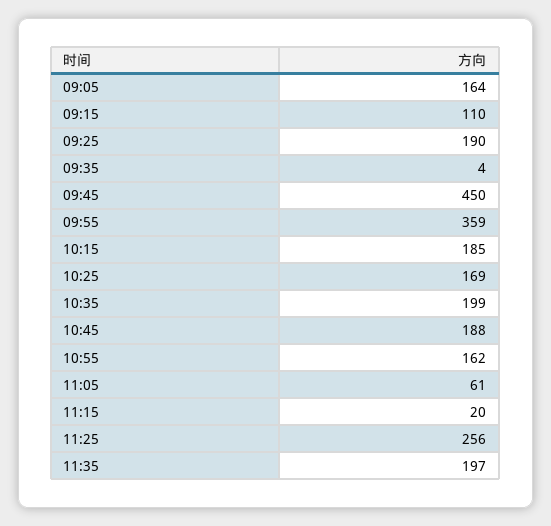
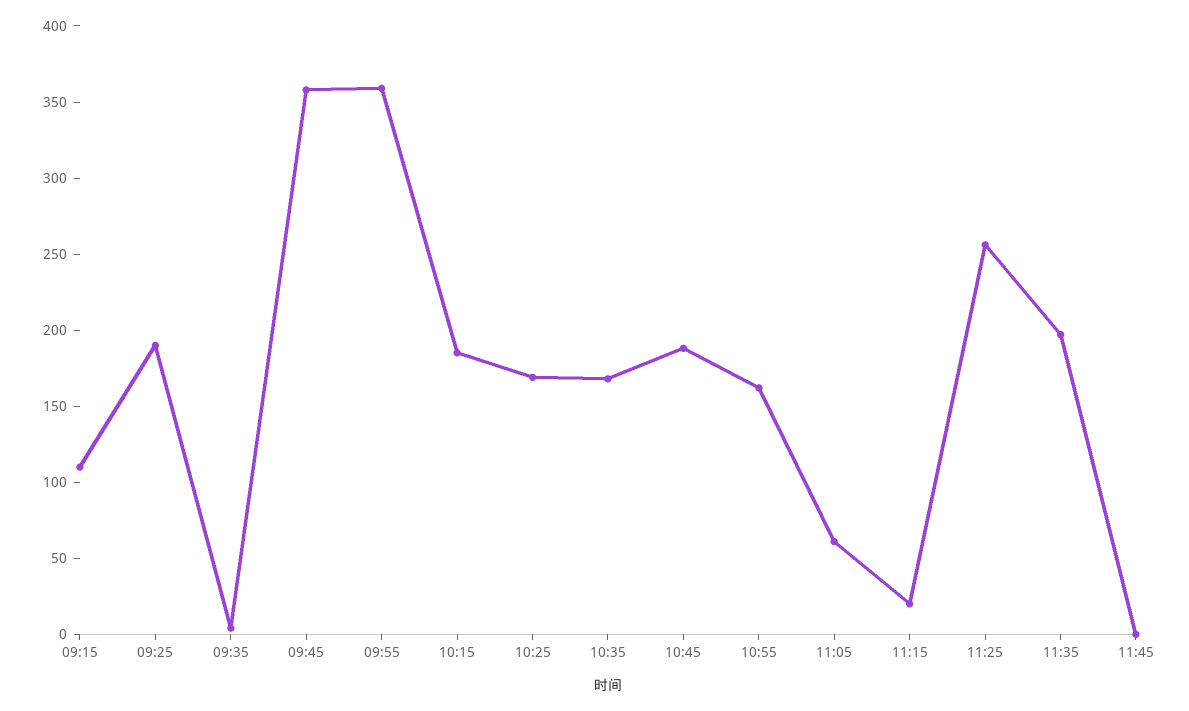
09:05: 164 -> none
09:45: 450 -> 360
10:35: 199 -> 170
11:45: none -> 0

